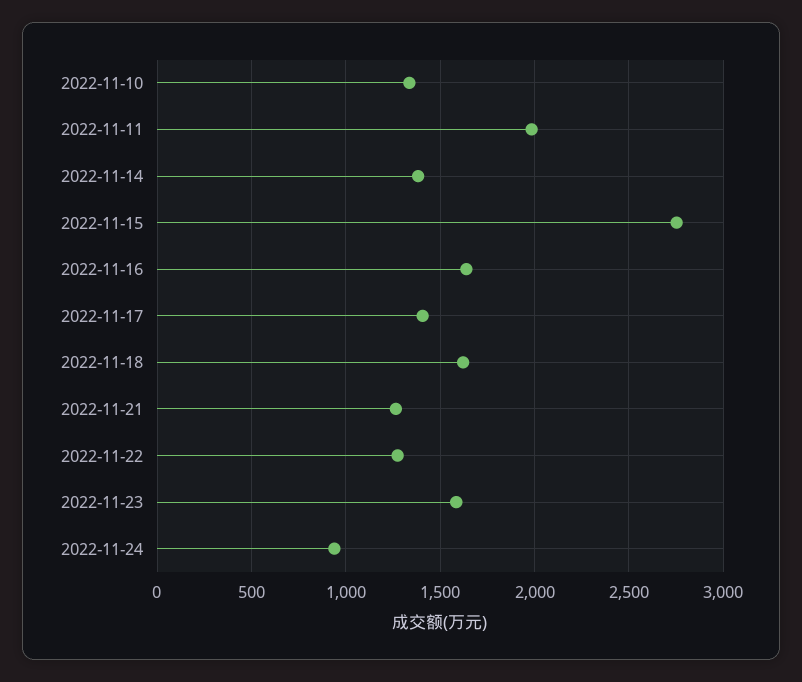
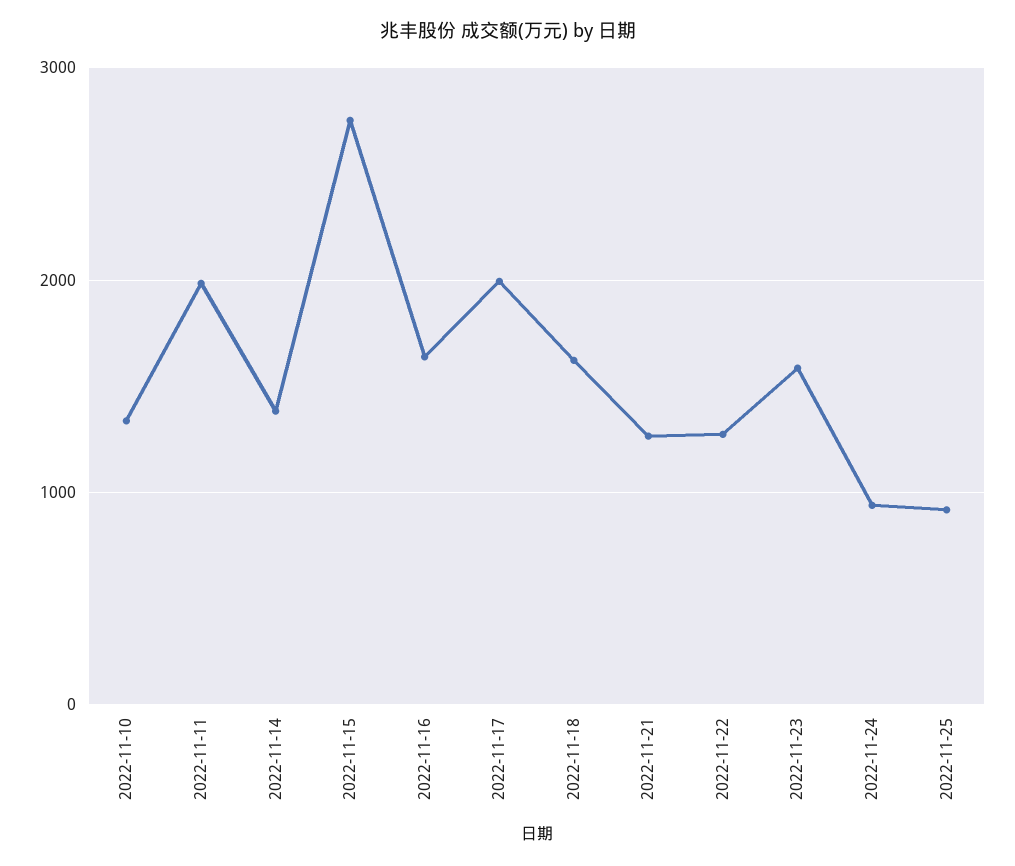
2022-11-17: 1400 -> 2000
2022-11-25: none -> 900

